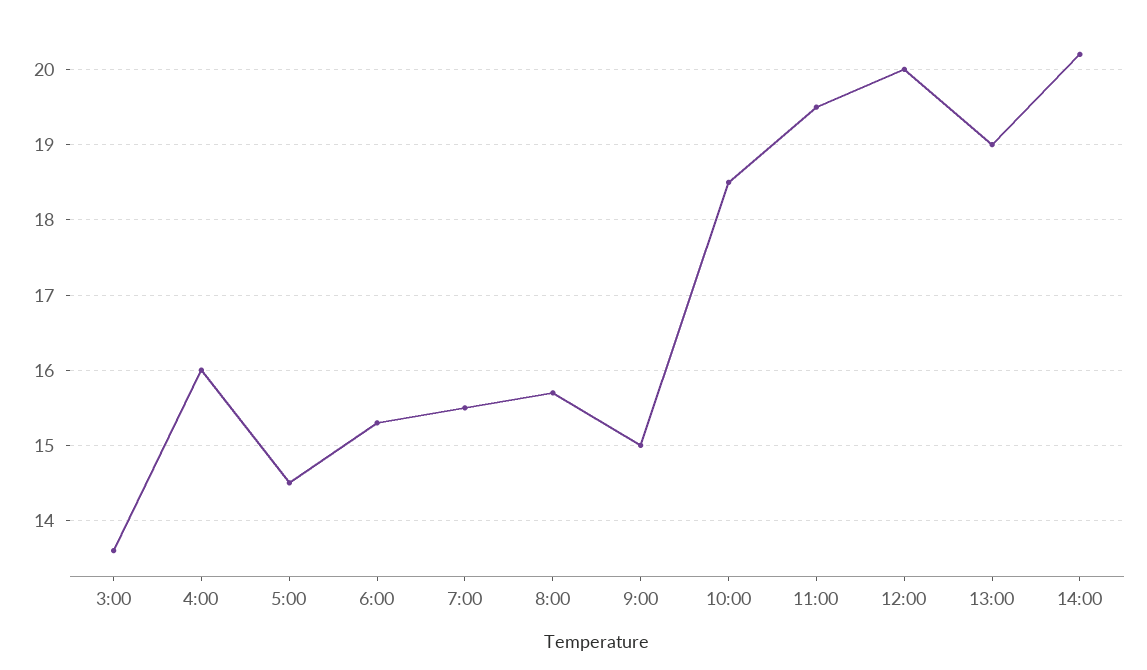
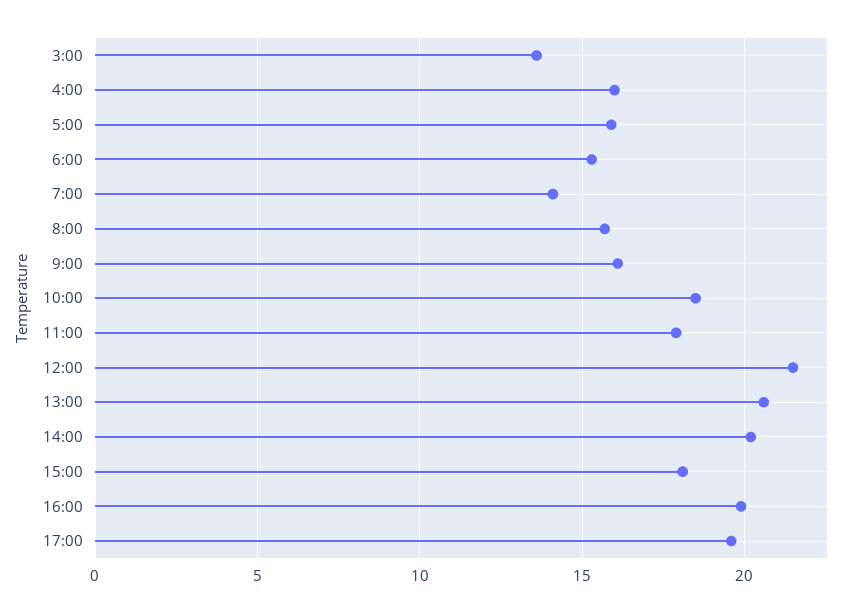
5:00: 14.5 -> 16
7:00: 15.5 -> 14
9:00: 15 -> 16
11:00: 19.5 -> 18
12:00: 20 -> 21.5
13:00: 19 -> 20.5
15:00: none -> 18
16:00: none -> 20
17:00: none -> 19.5

